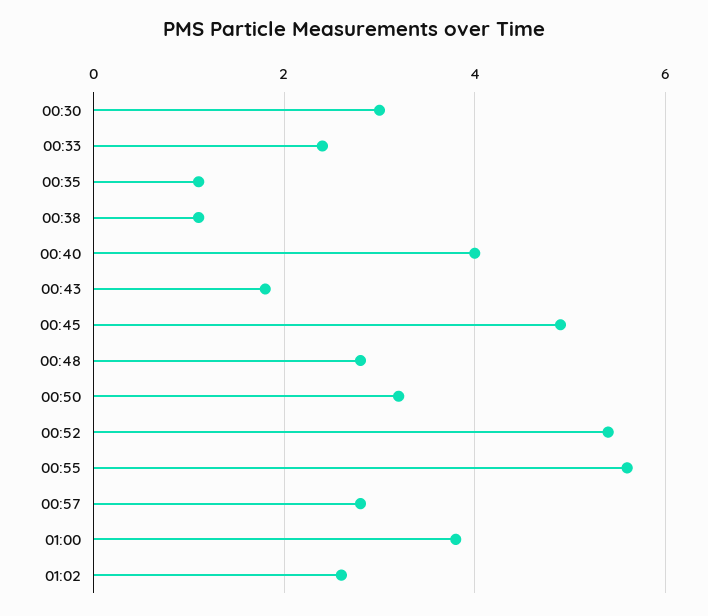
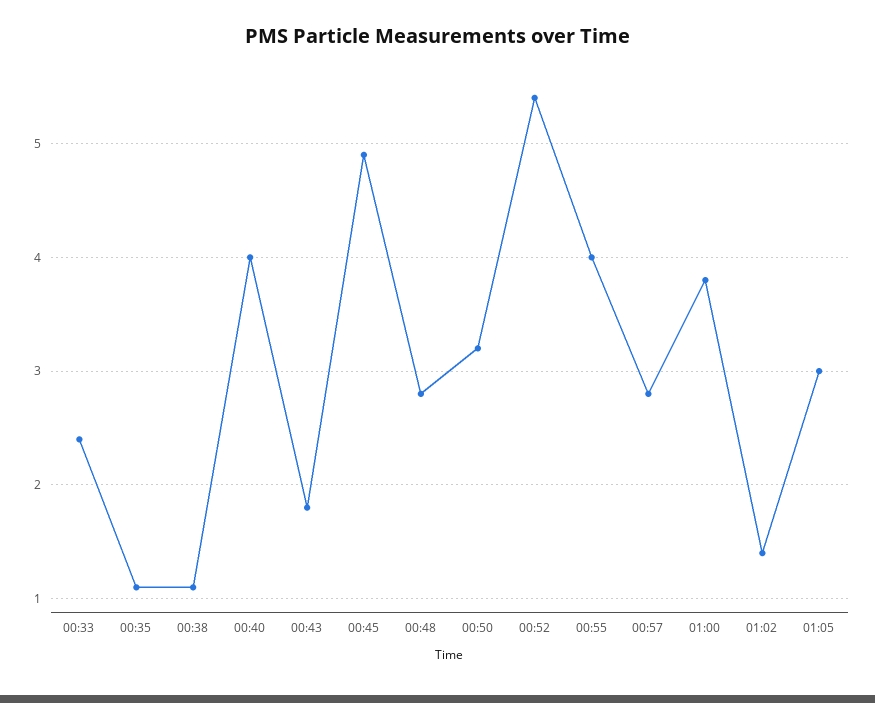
00:30: 3 -> none
00:55: 5.5 -> 4
01:02: 2.5 -> 1.4
01:05: none -> 3

